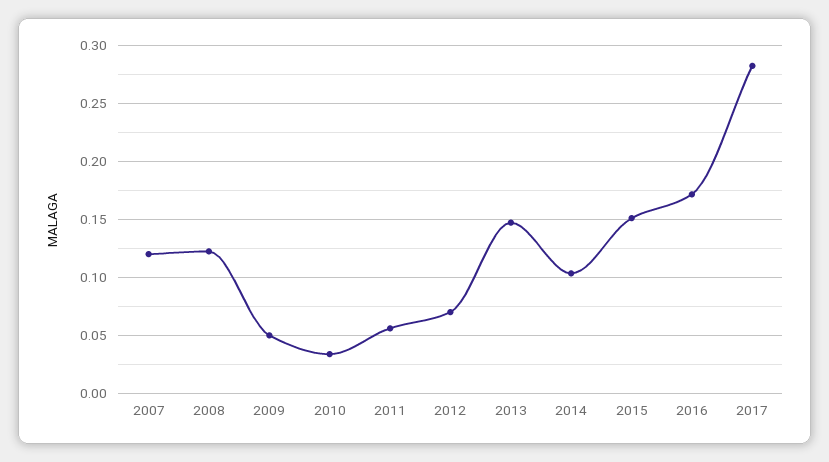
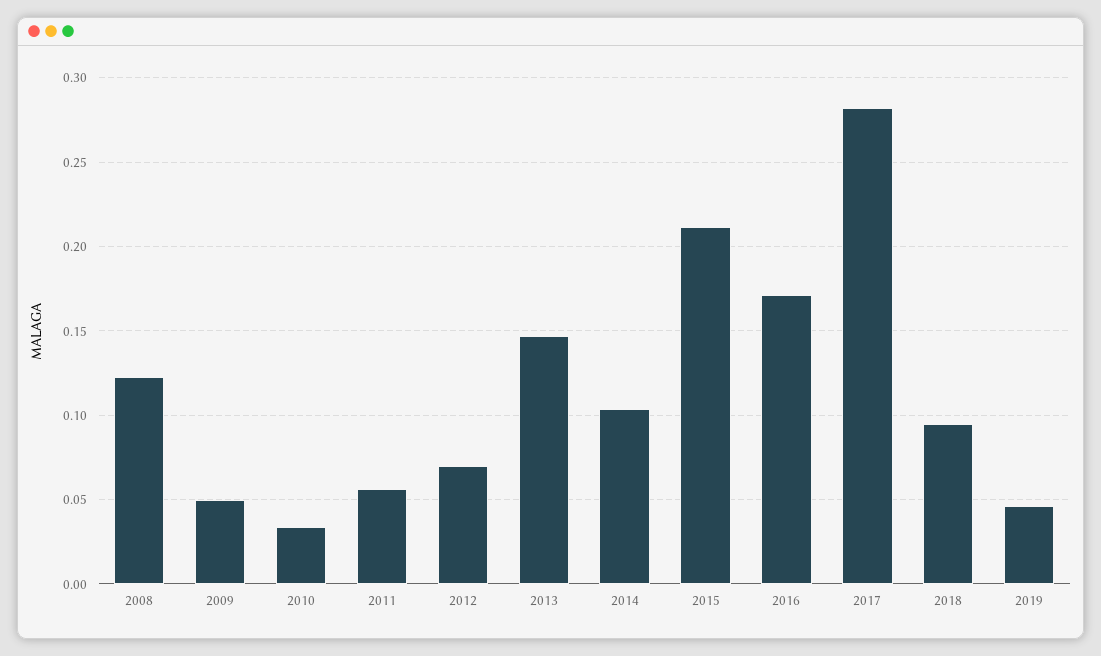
2007: 0.12 -> none
2015: 0.15 -> 0.21
2018: none -> 0.095
2019: none -> 0.045

